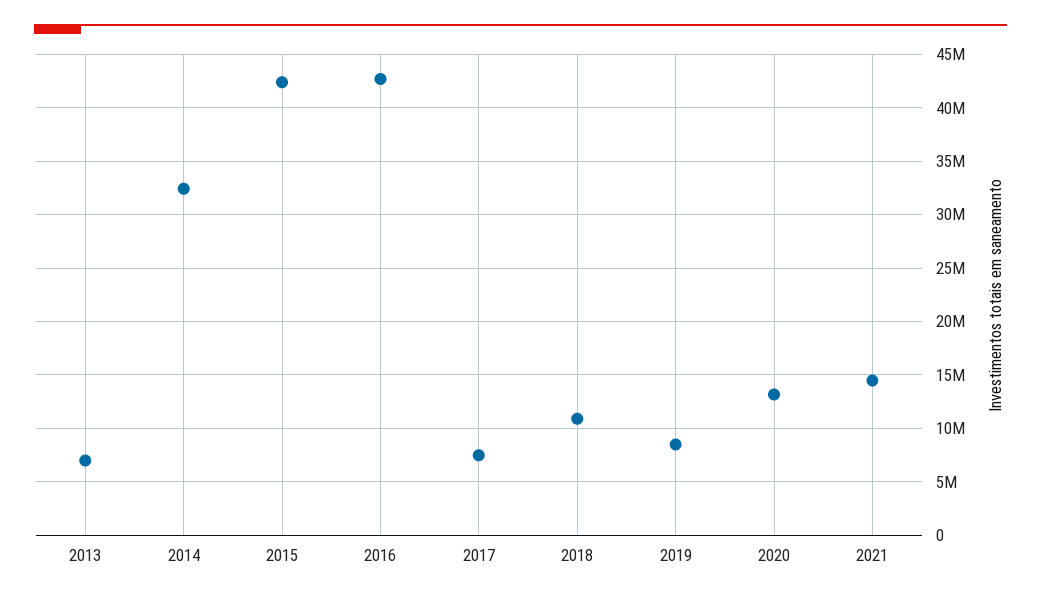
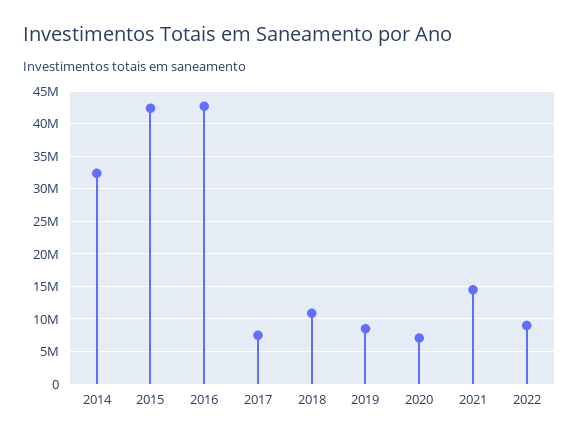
2013: 7000000 -> none
2020: 13000000 -> 7000000
2022: none -> 9000000

